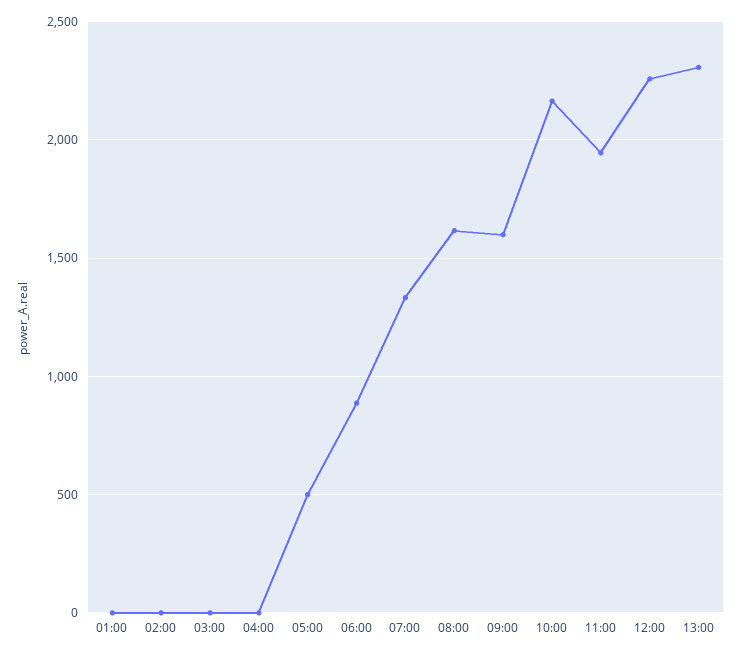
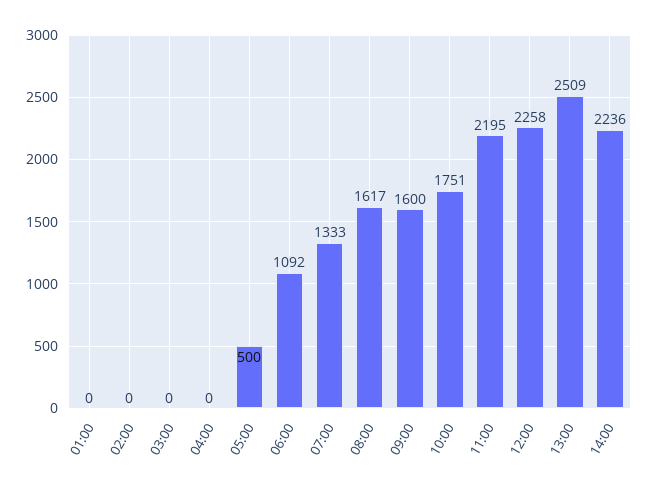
06:00: 900 -> 1092
10:00: 2150 -> 1751
11:00: 1950 -> 2195
13:00: 2300 -> 2509
14:00: none -> 2236

